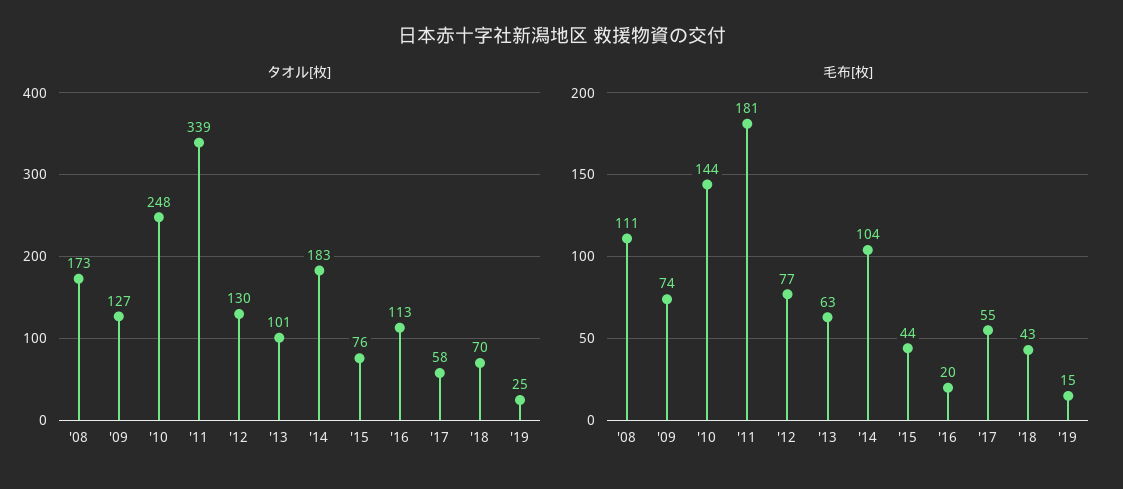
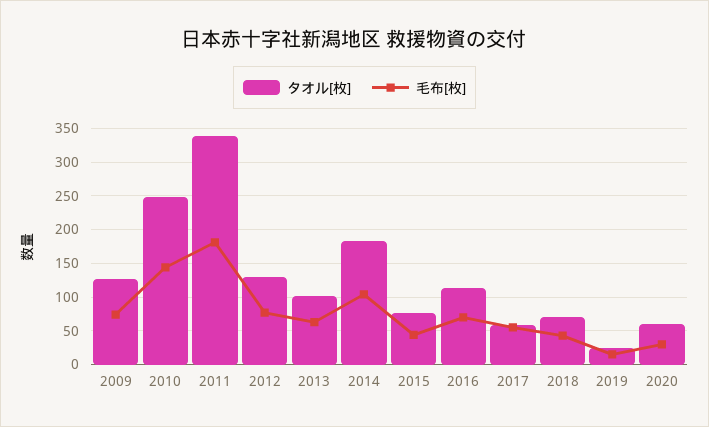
タオル[枚], '08: 173 -> none
毛布[枚], '08: 111 -> none
毛布[枚], '16: 20 -> 70
タオル[枚], 2020: none -> 60
毛布[枚], 2020: none -> 30

